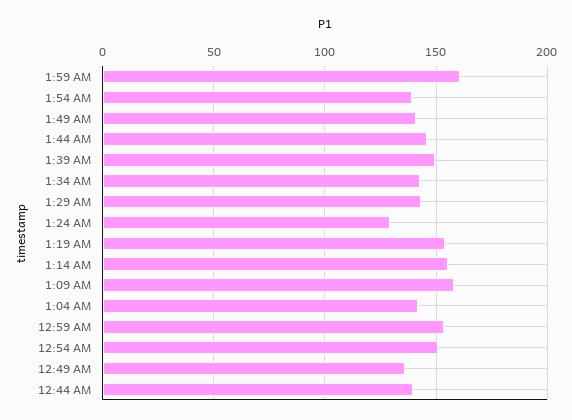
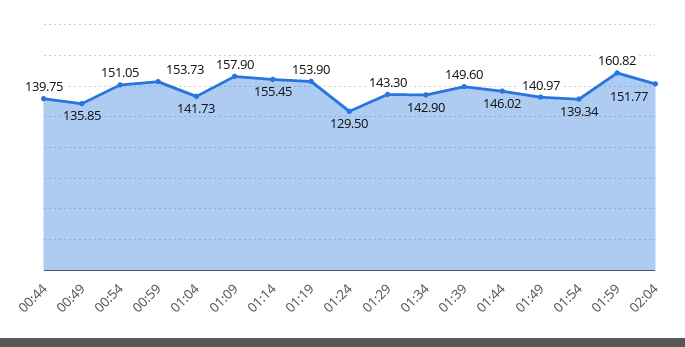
02:04: none -> 151.77

